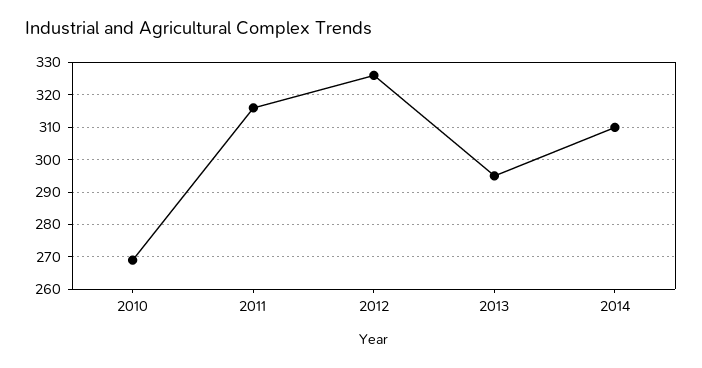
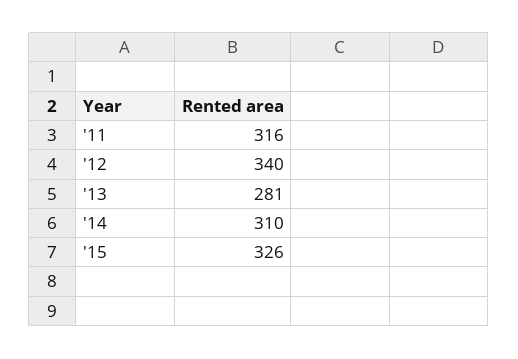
2010: 270 -> none
2012: 325 -> 340
2013: 295 -> 281
'15: none -> 326

